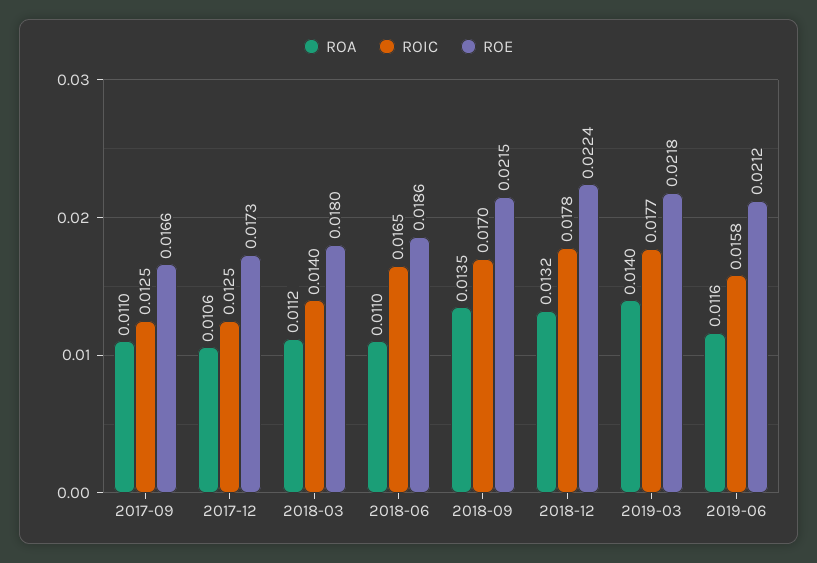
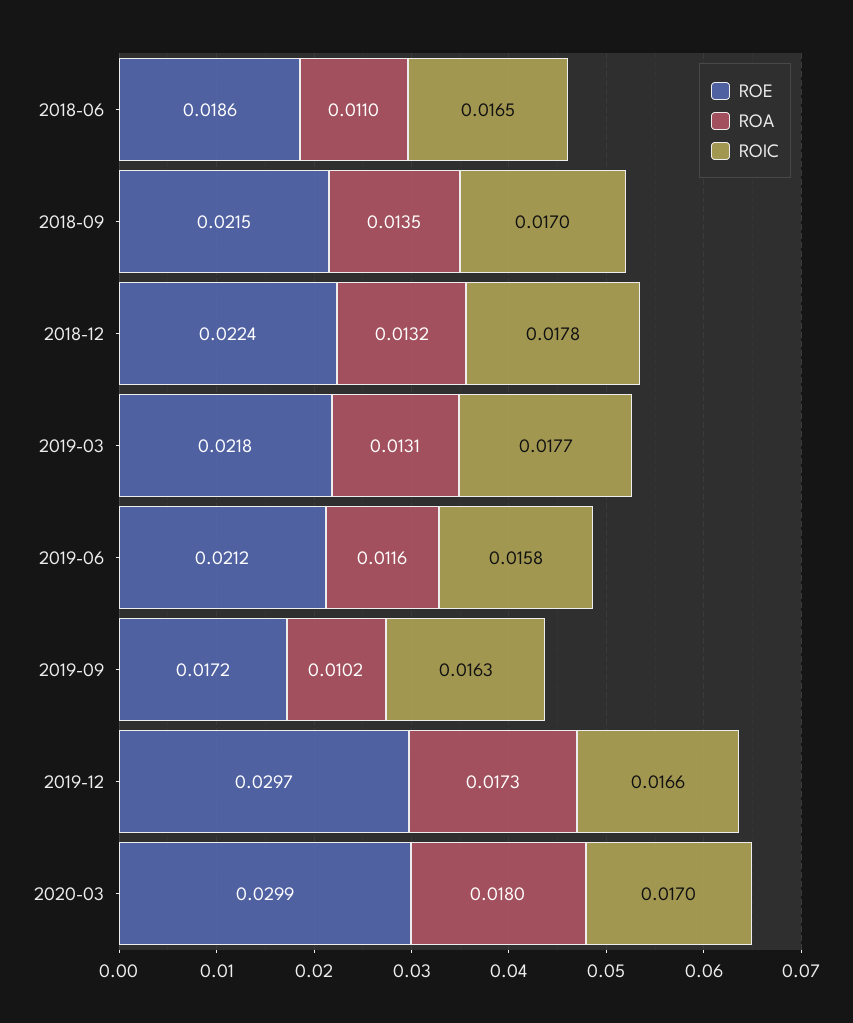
ROA, 2017-09: 0.011 -> none
ROIC, 2017-09: 0.0125 -> none
ROE, 2017-09: 0.0166 -> none
ROA, 2017-12: 0.0106 -> none
ROIC, 2017-12: 0.0125 -> none
ROE, 2017-12: 0.0173 -> none
ROA, 2018-03: 0.0112 -> none
ROIC, 2018-03: 0.014 -> none
ROE, 2018-03: 0.018 -> none
ROA, 2019-03: 0.014 -> 0.0131
ROE, 2019-09: none -> 0.0172
ROA, 2019-09: none -> 0.0102
ROIC, 2019-09: none -> 0.0163
ROE, 2019-12: none -> 0.0297
ROA, 2019-12: none -> 0.0173
ROIC, 2019-12: none -> 0.0166
ROE, 2020-03: none -> 0.0299
ROA, 2020-03: none -> 0.018
ROIC, 2020-03: none -> 0.017

